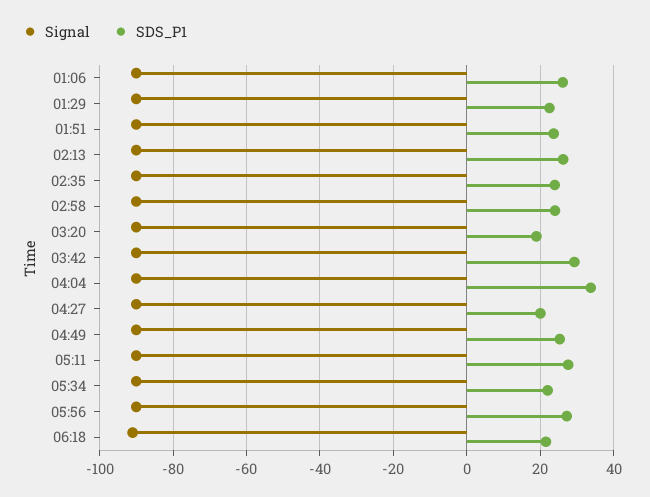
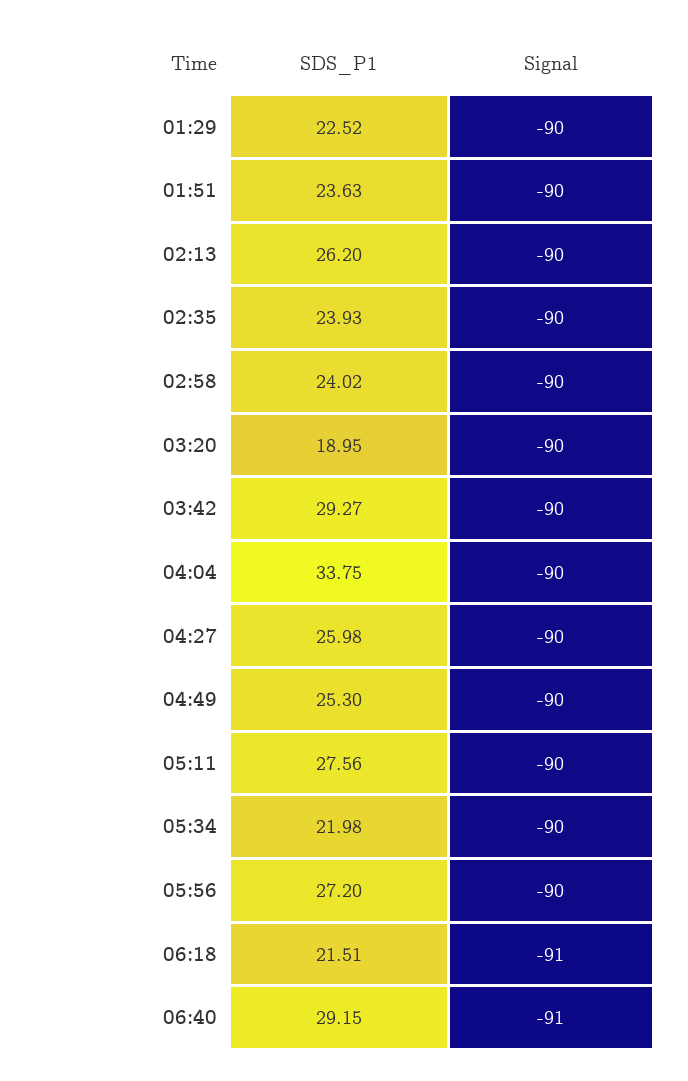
Signal, 01:06: -90 -> none
SDS_P1, 01:06: 26 -> none
SDS_P1, 04:27: 20 -> 25.98
SDS_P1, 06:40: none -> 29.15
Signal, 06:40: none -> -91

